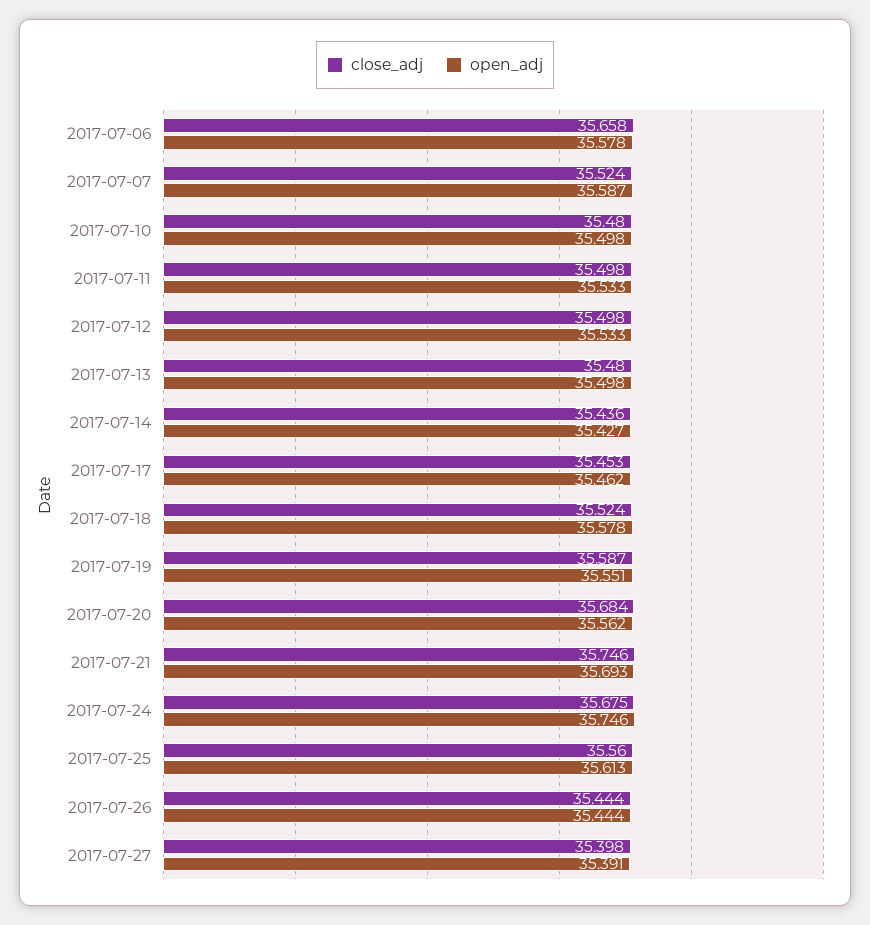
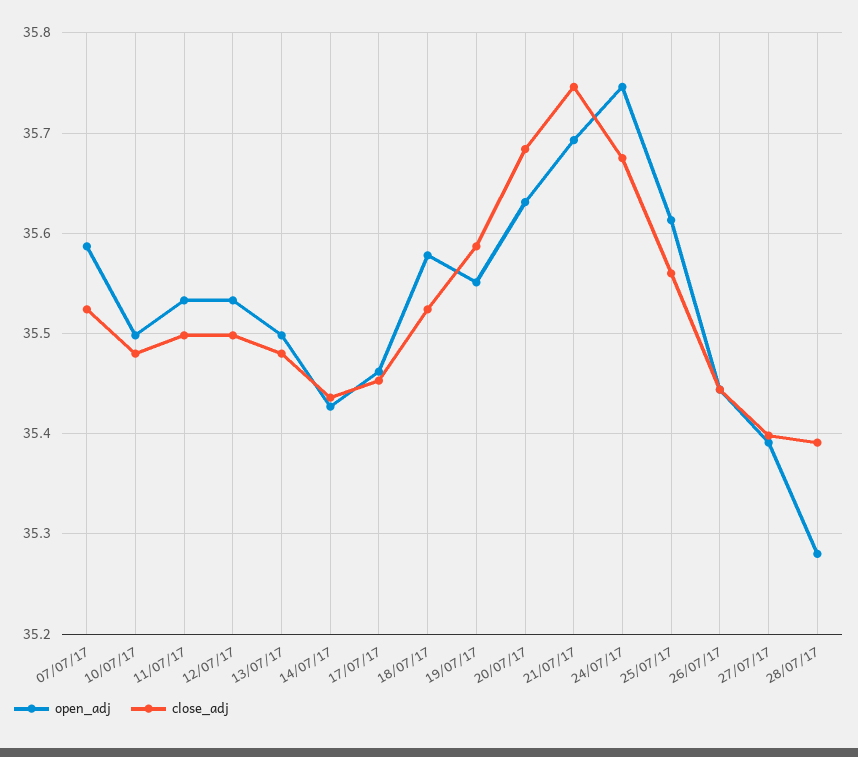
close_adj, 2017-07-06: 35.658 -> none
open_adj, 2017-07-06: 35.578 -> none
open_adj, 2017-07-20: 35.562 -> 35.63
open_adj, 28/07/17: none -> 35.28
close_adj, 28/07/17: none -> 35.39

